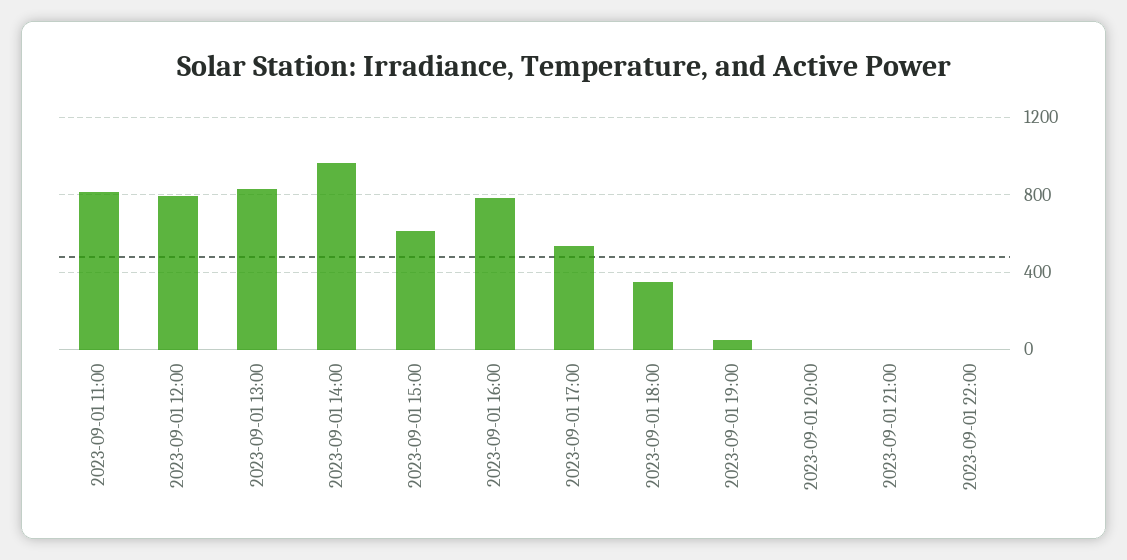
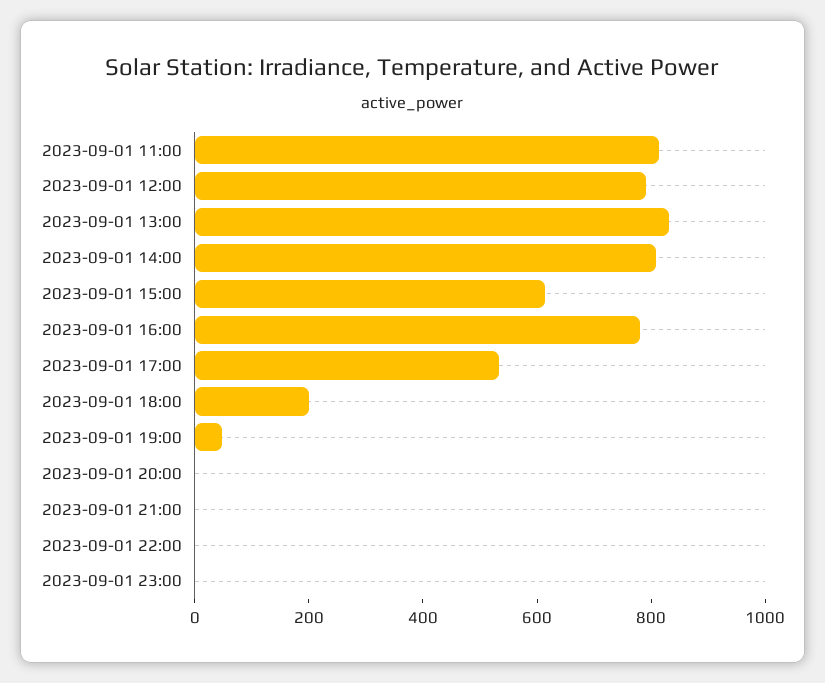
2023-09-01 14:00: 950 -> 800
2023-09-01 18:00: 350 -> 200
2023-09-01 23:00: none -> 0

